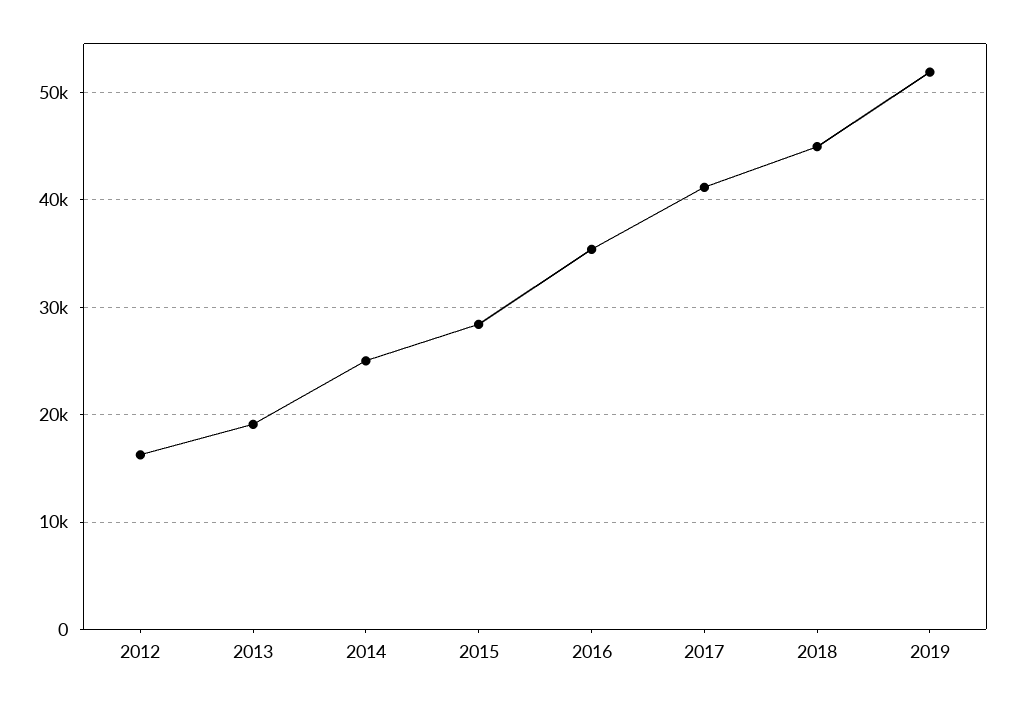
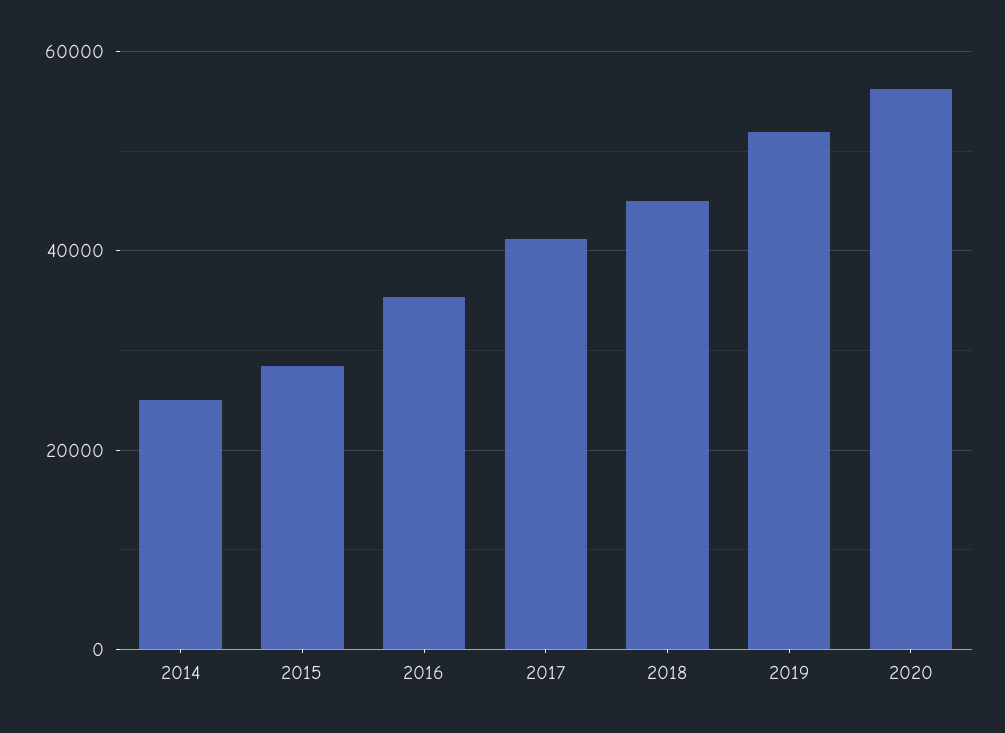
2012: 16000 -> none
2013: 19000 -> none
2020: none -> 56000

